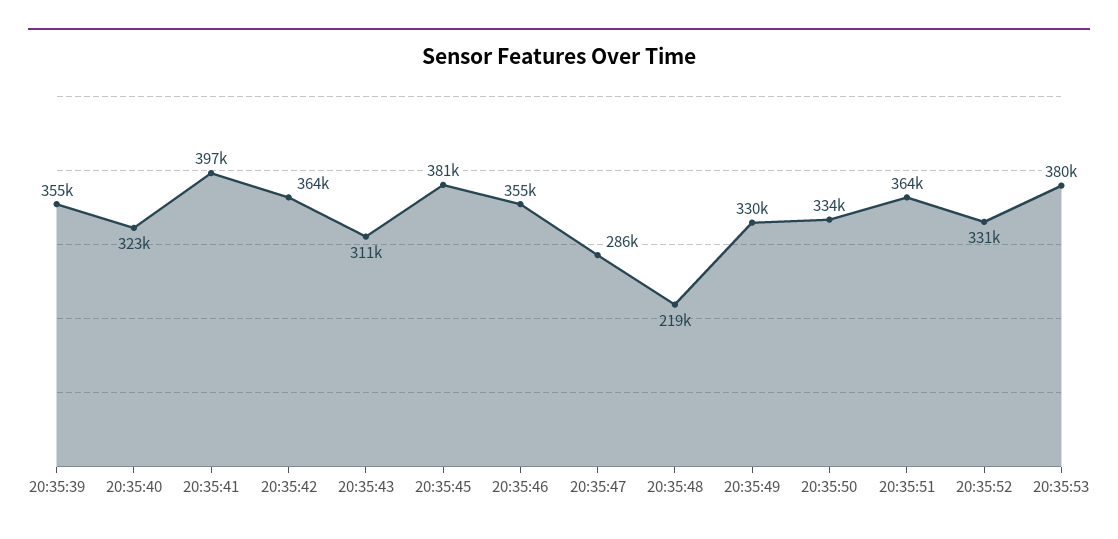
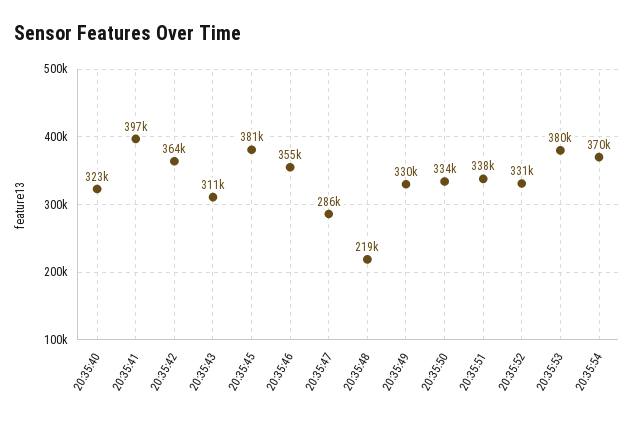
20:35:39: 355000 -> none
20:35:51: 364000 -> 338000
20:35:54: none -> 370000

